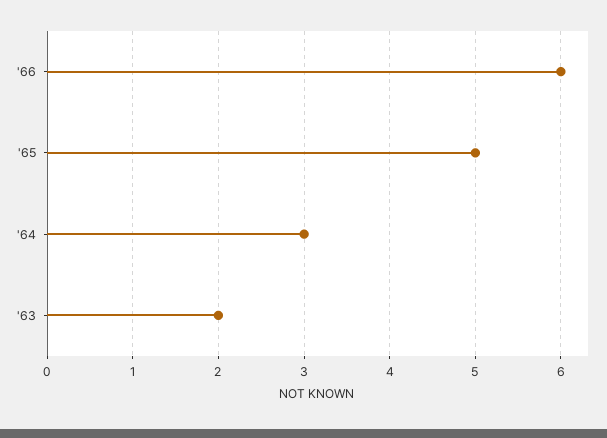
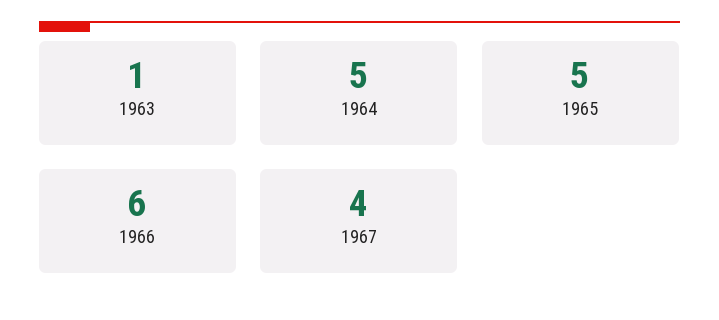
'64: 3 -> 5
'63: 2 -> 1
1967: none -> 4

